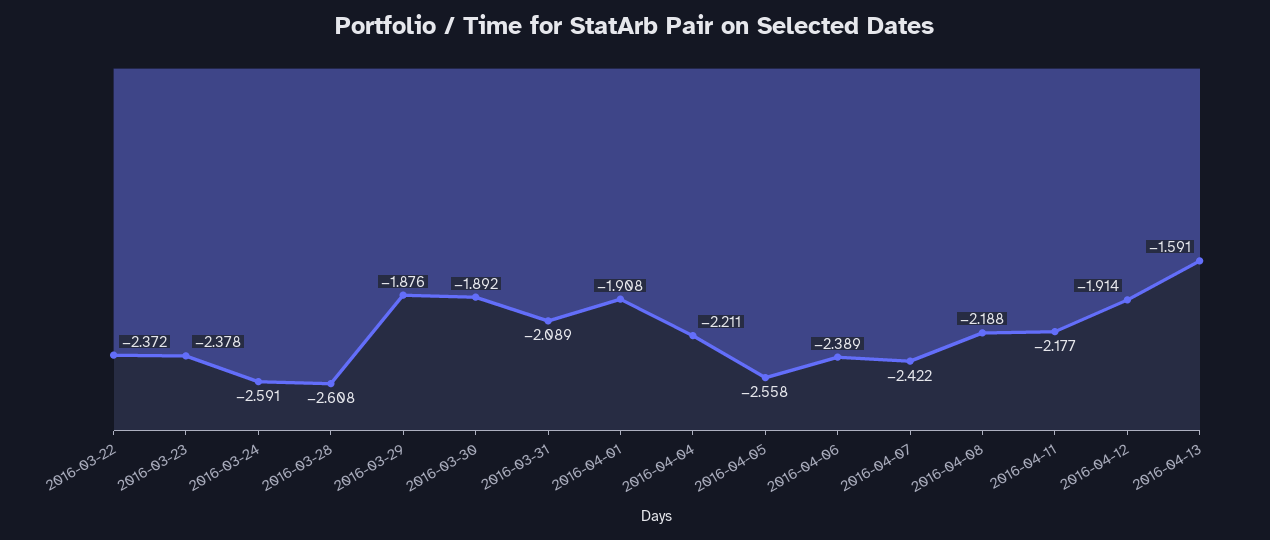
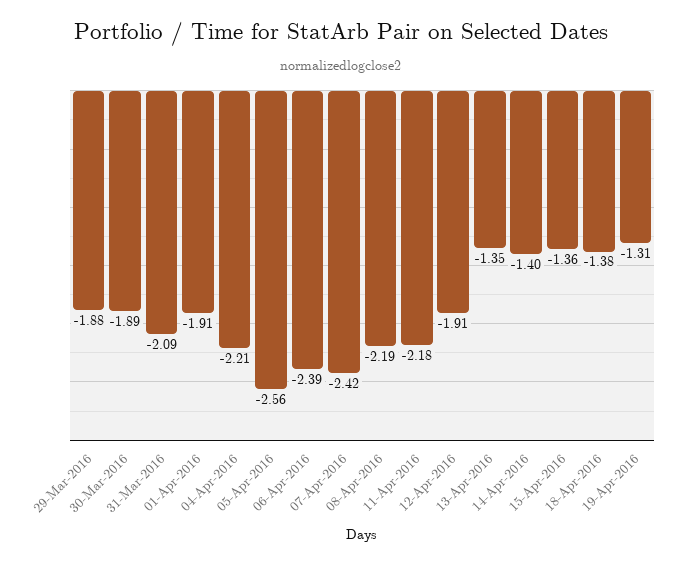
2016-03-22: -2.372 -> none
2016-03-23: -2.378 -> none
2016-03-24: -2.591 -> none
2016-03-28: -2.608 -> none
2016-04-13: -1.591 -> -1.35
14-Apr-2016: none -> -1.4
15-Apr-2016: none -> -1.36
18-Apr-2016: none -> -1.38
19-Apr-2016: none -> -1.31

